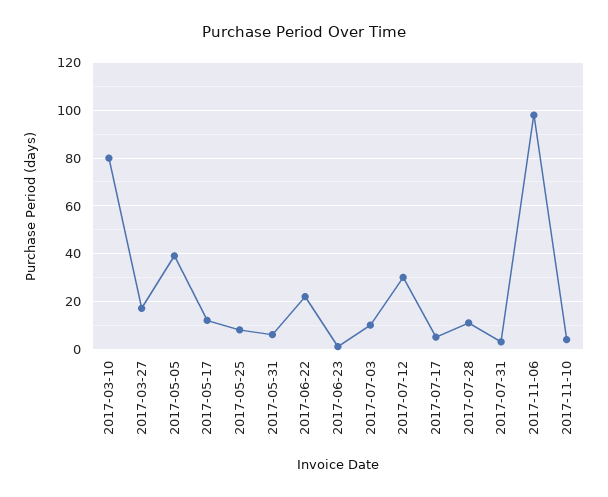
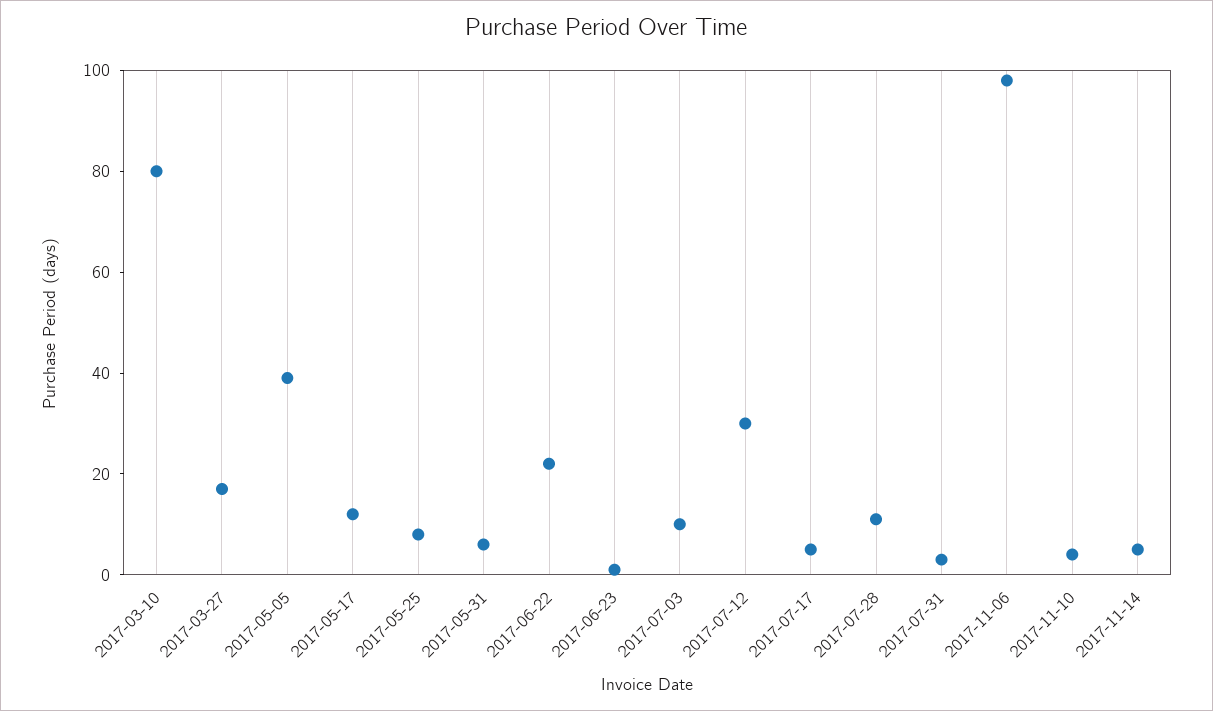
2017-11-14: none -> 5

